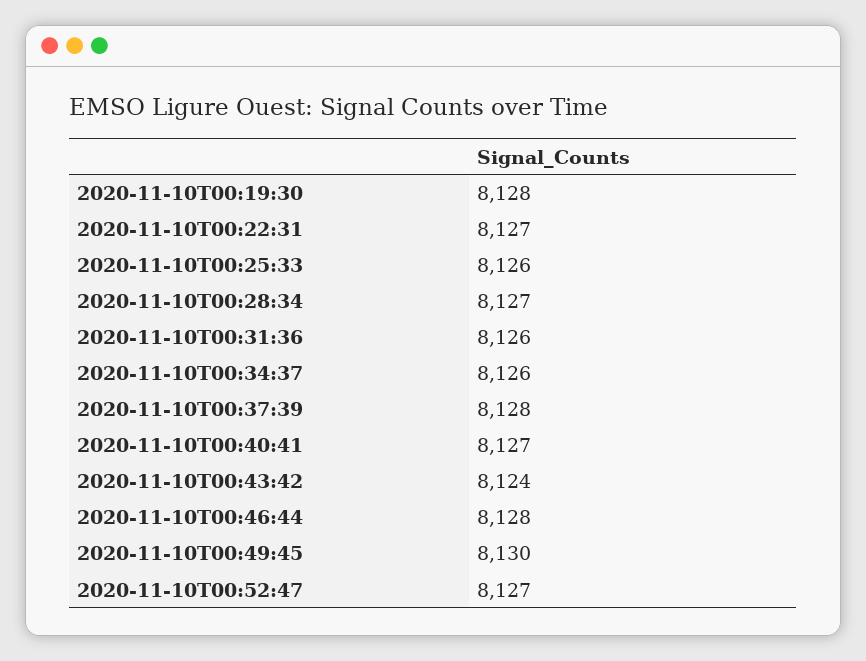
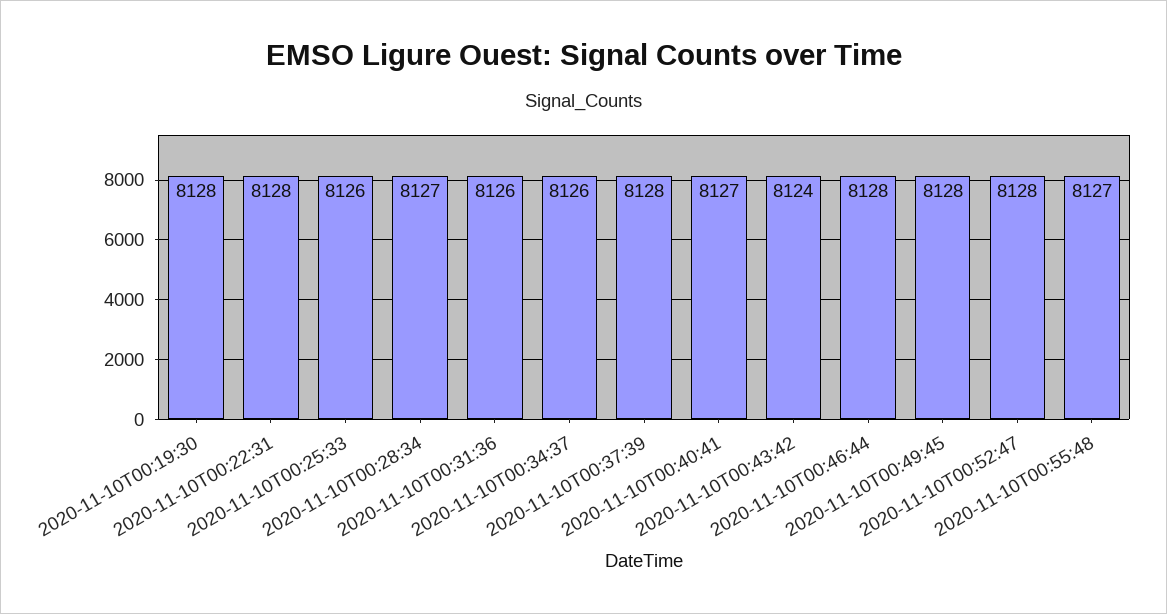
2020-11-10T00:22:31: 8127 -> 8128
2020-11-10T00:49:45: 8130 -> 8128
2020-11-10T00:52:47: 8127 -> 8128
2020-11-10T00:55:48: none -> 8127

